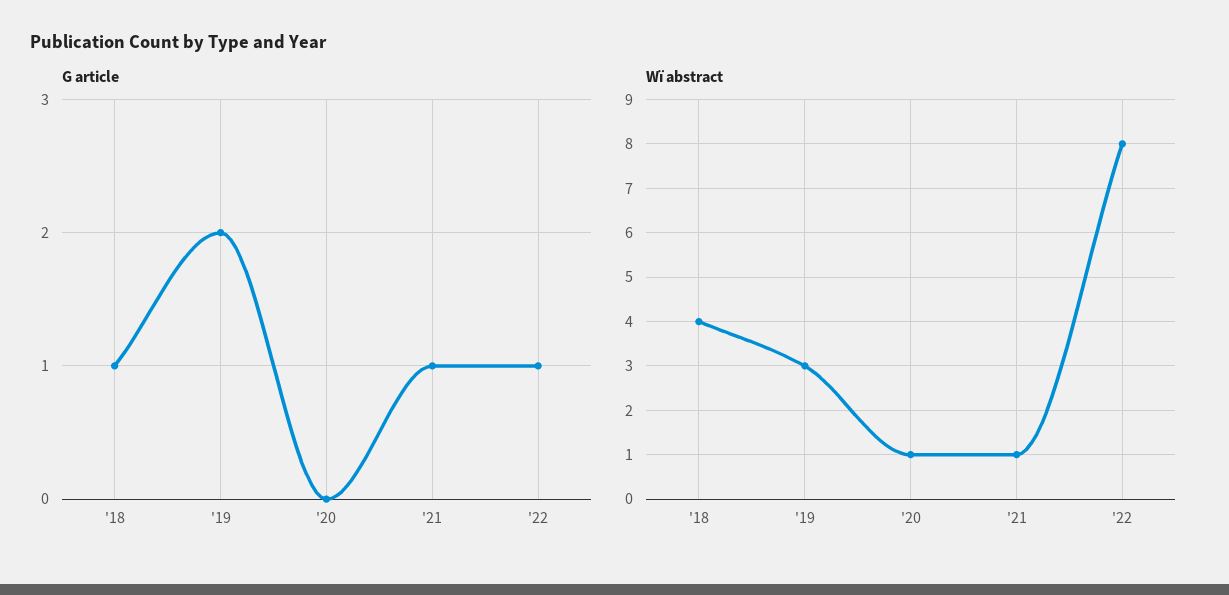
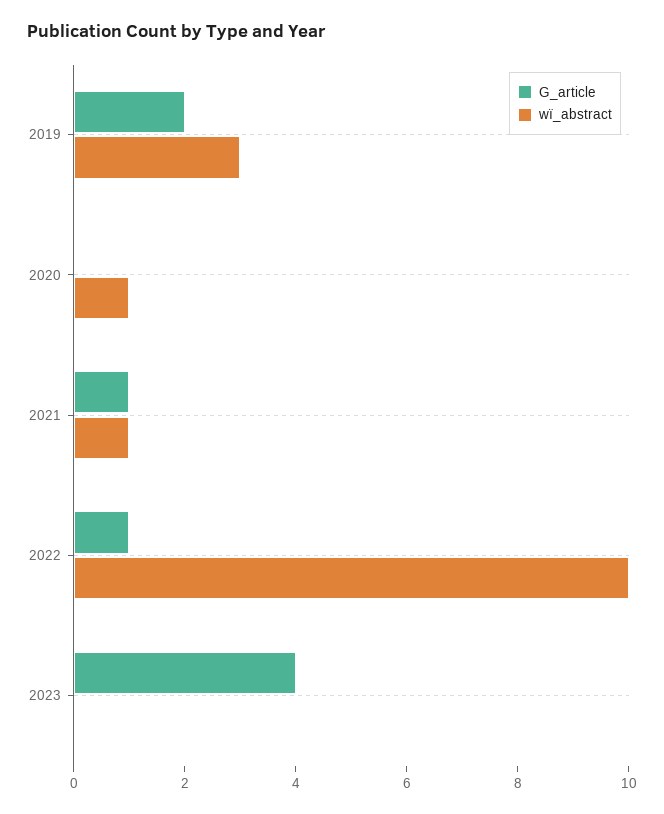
G article, '18: 1 -> none
Wï abstract, '18: 4 -> none
Wï abstract, '22: 8 -> 10
G article, 2023: none -> 4
Wï abstract, 2023: none -> 0

